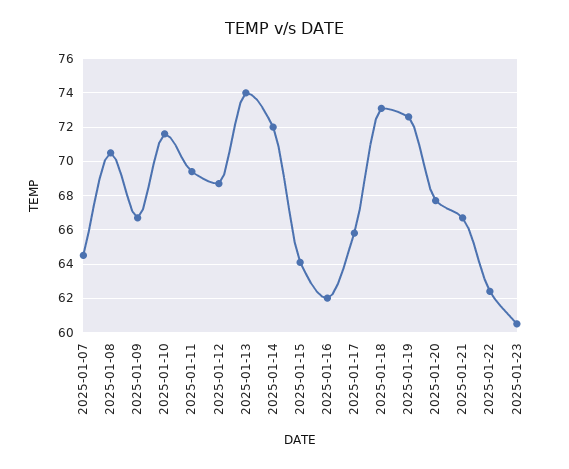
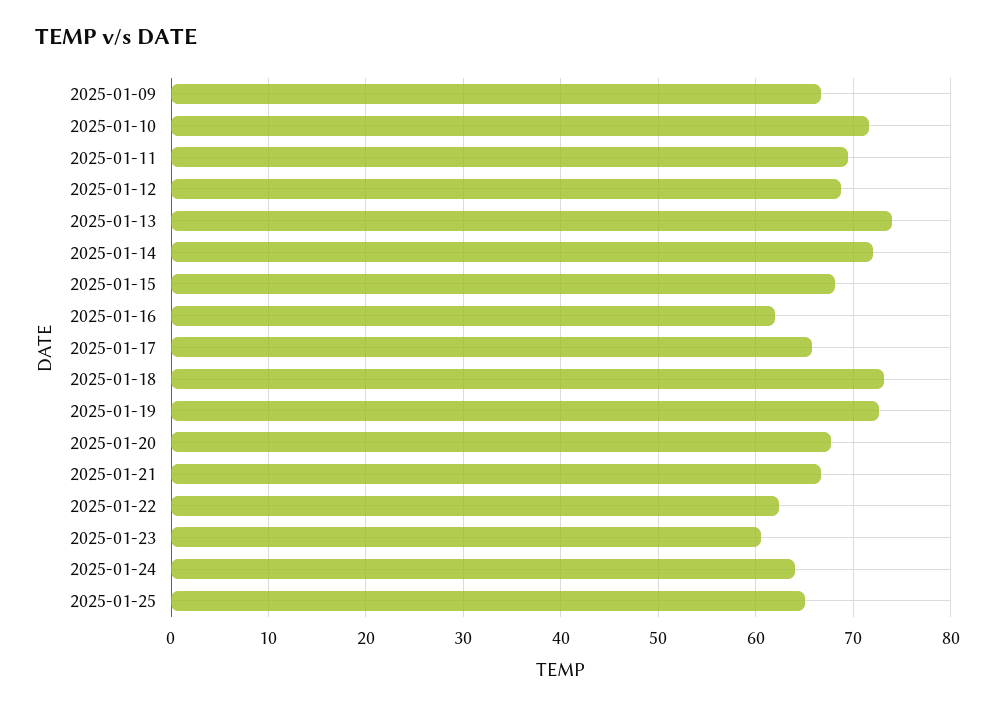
2025-01-07: 64.5 -> none
2025-01-08: 70.5 -> none
2025-01-15: 64 -> 68
2025-01-24: none -> 64
2025-01-25: none -> 65

